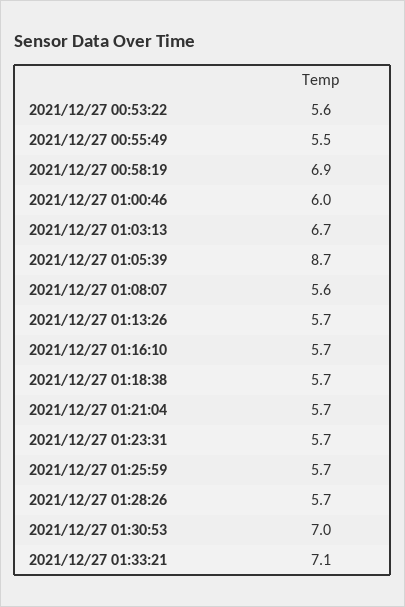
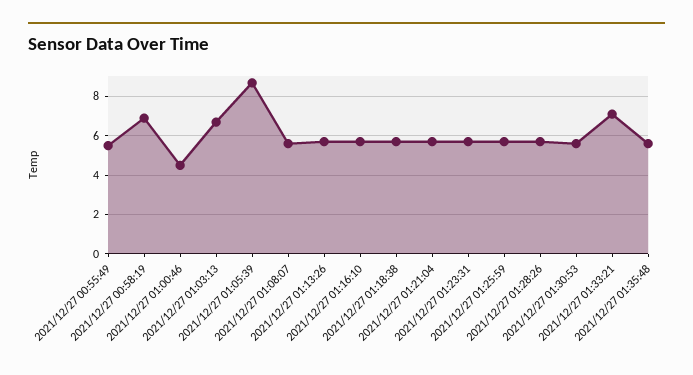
2021/12/27 00:53:22: 5.6 -> none
2021/12/27 01:00:46: 6 -> 4.5
2021/12/27 01:30:53: 7 -> 5.5
2021/12/27 01:35:48: none -> 5.5

